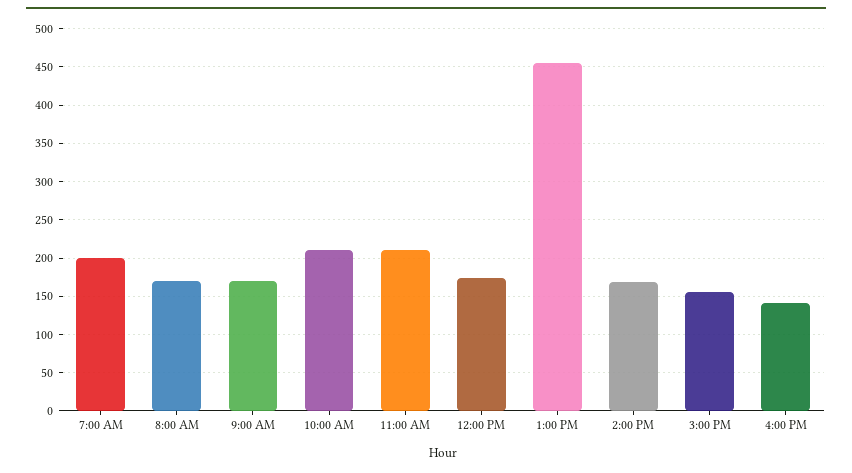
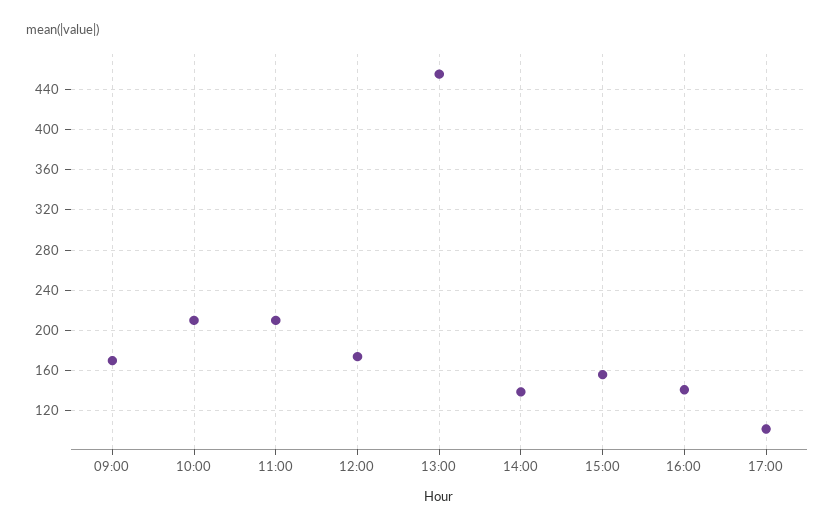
7:00 AM: 200 -> none
8:00 AM: 170 -> none
2:00 PM: 170 -> 140
17:00: none -> 100

